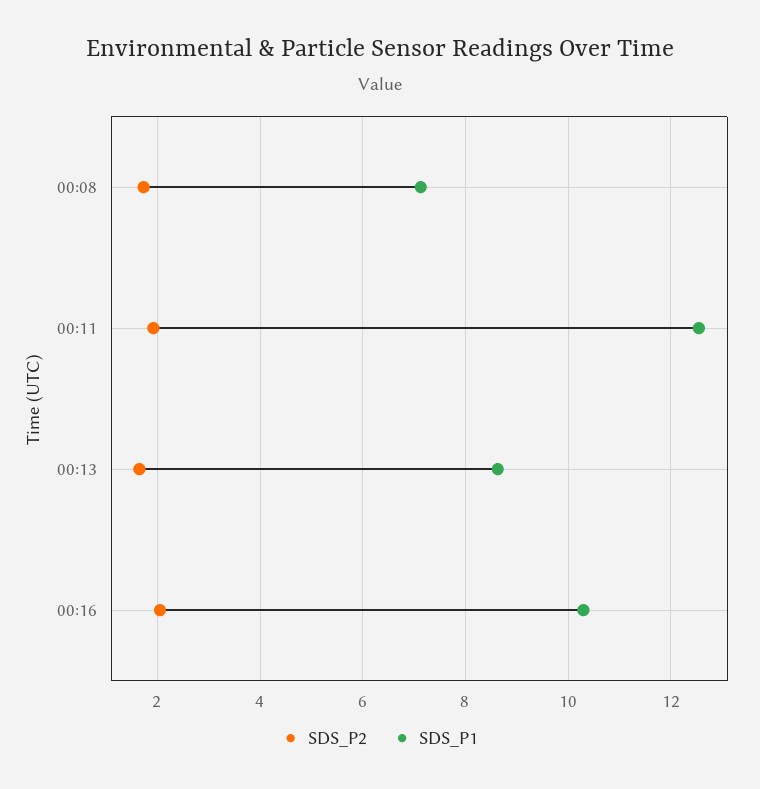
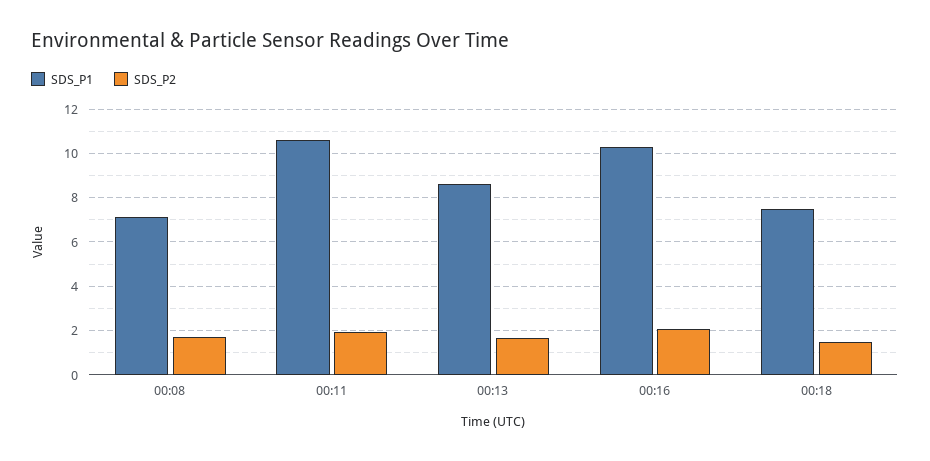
SDS_P1, 00:11: 12.6 -> 10.5
SDS_P1, 00:18: none -> 7.5
SDS_P2, 00:18: none -> 1.5

